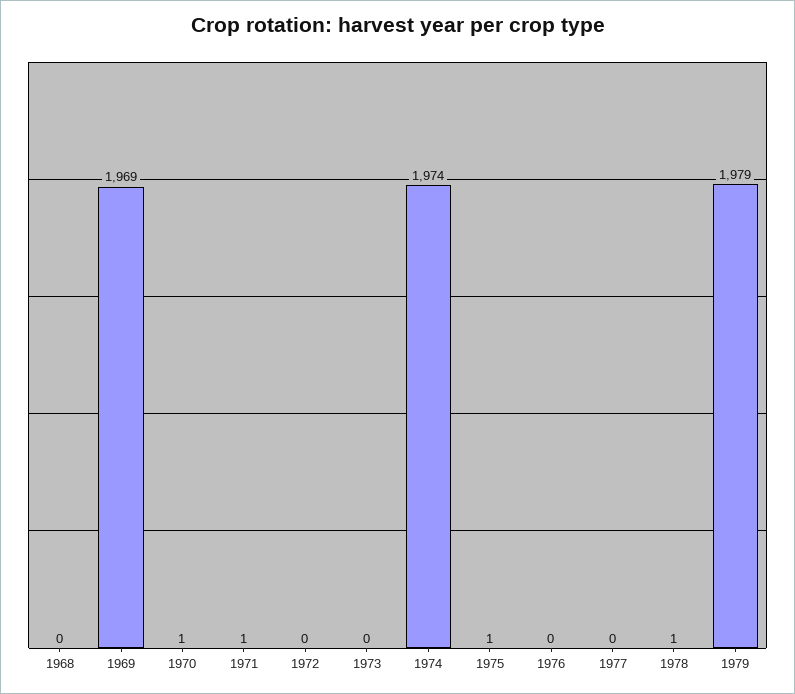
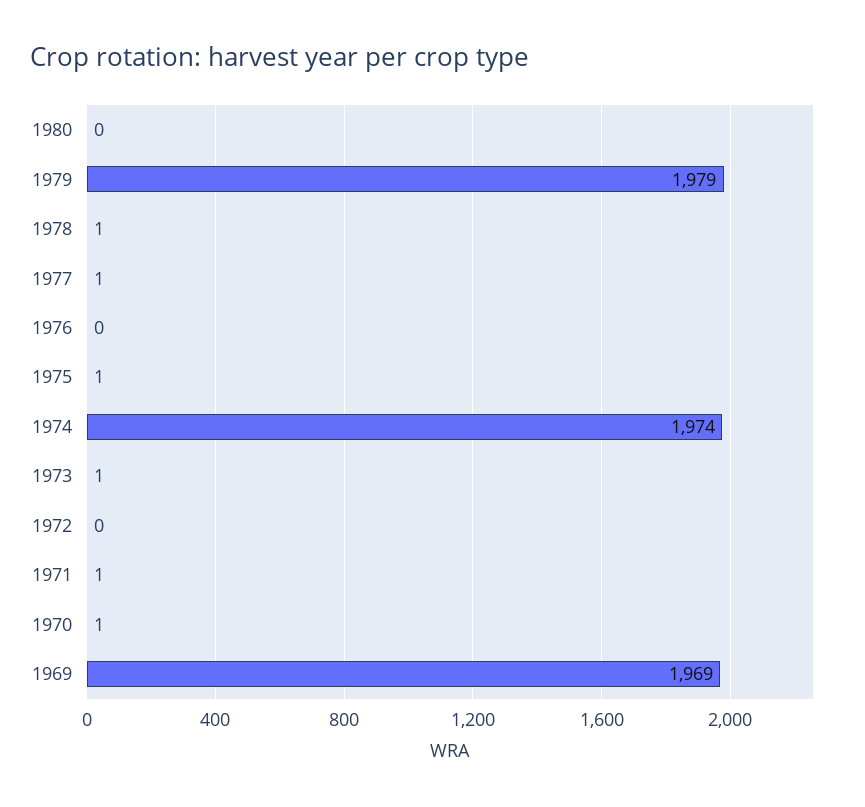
1968: 0 -> none
1973: 0 -> 1
1977: 0 -> 1
1980: none -> 0

